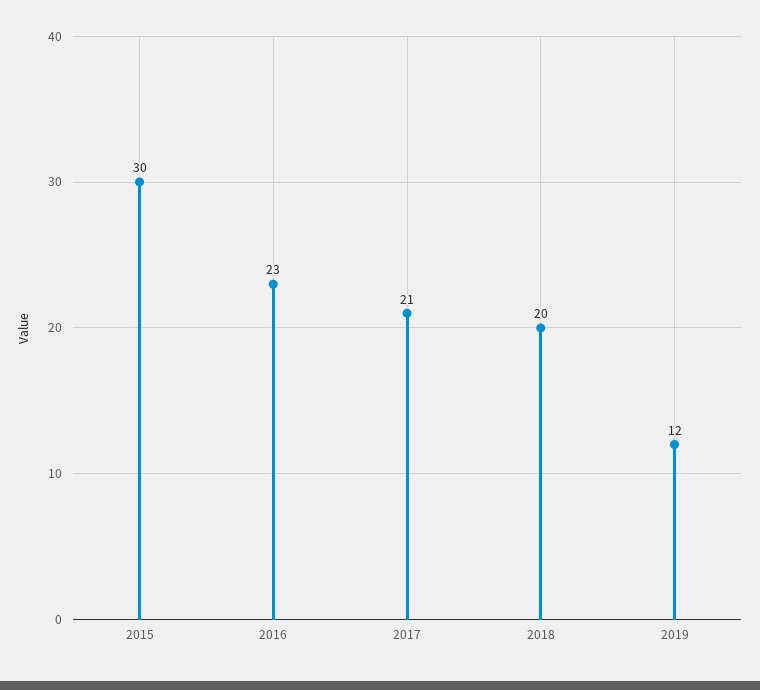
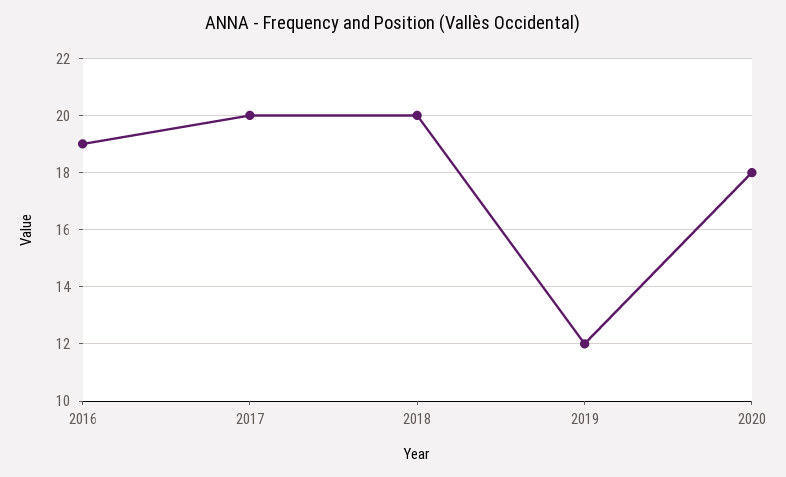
2015: 30 -> none
2016: 23 -> 19
2017: 21 -> 20
2020: none -> 18

